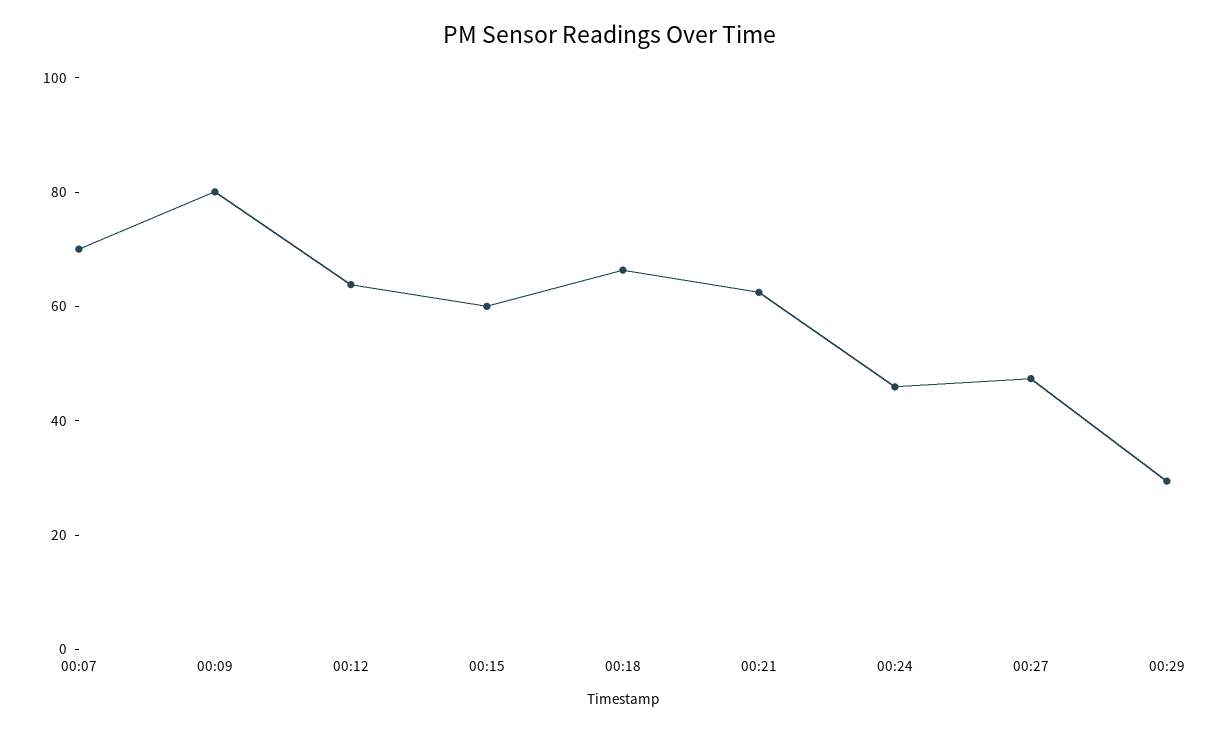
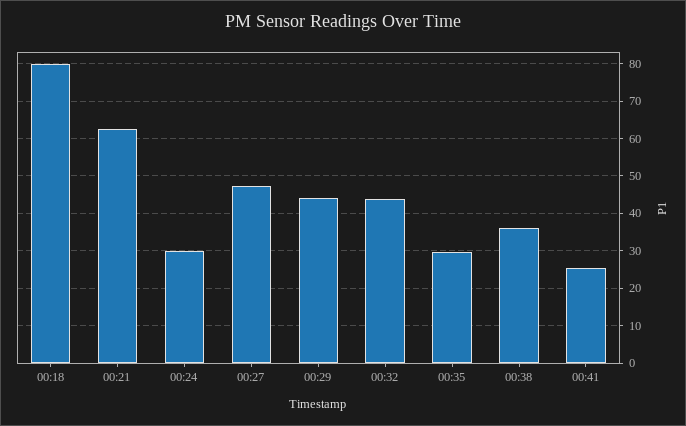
00:07: 70 -> none
00:09: 80 -> none
00:12: 65 -> none
00:15: 60 -> none
00:18: 65 -> 80
00:24: 45 -> 30
00:29: 30 -> 44
00:32: none -> 44
00:35: none -> 30
00:38: none -> 36
00:41: none -> 26

